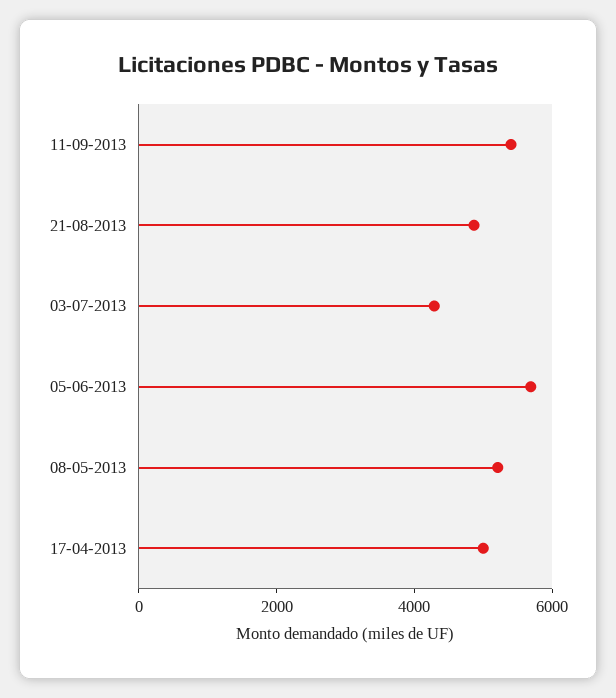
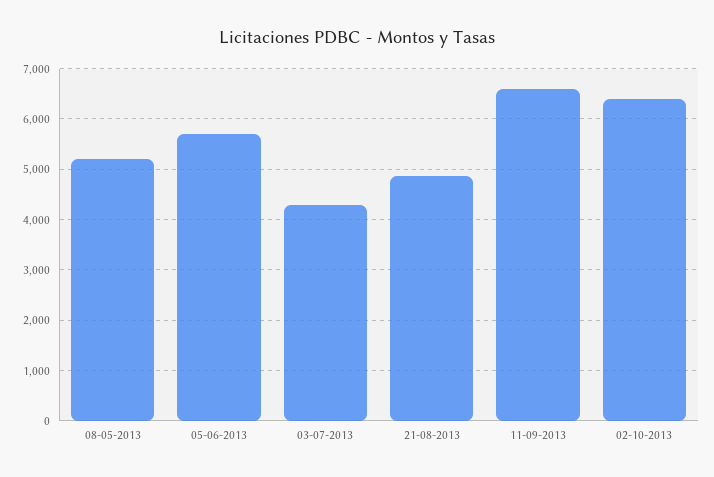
11-09-2013: 5500 -> 6600
17-04-2013: 5000 -> none
02-10-2013: none -> 6400

